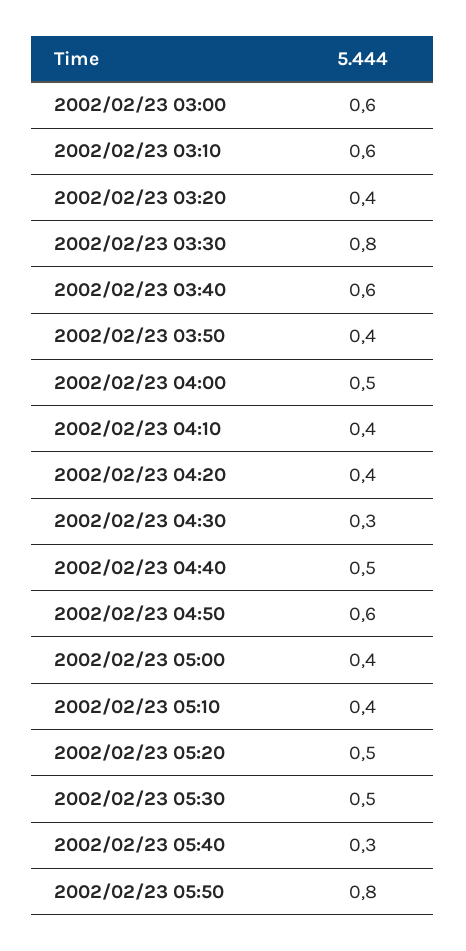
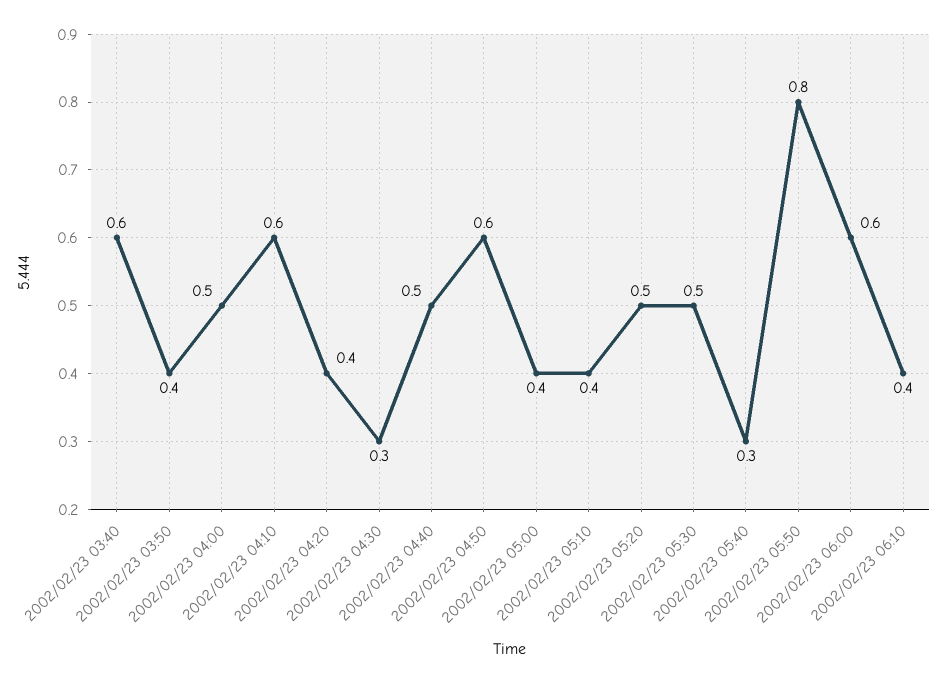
2002/02/23 03:00: 0.6 -> none
2002/02/23 03:10: 0.6 -> none
2002/02/23 03:20: 0.4 -> none
2002/02/23 03:30: 0.8 -> none
2002/02/23 04:10: 0.4 -> 0.6
2002/02/23 06:00: none -> 0.6
2002/02/23 06:10: none -> 0.4

